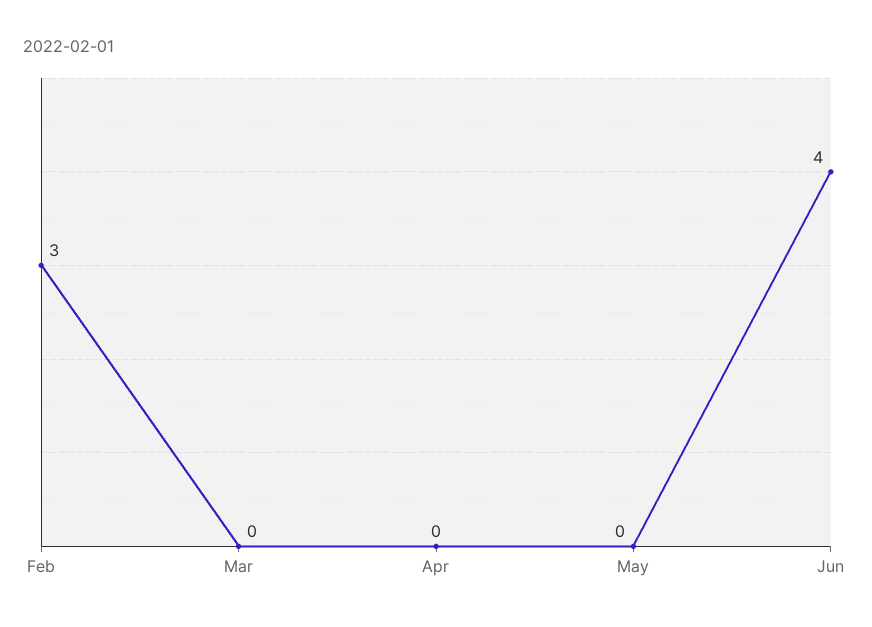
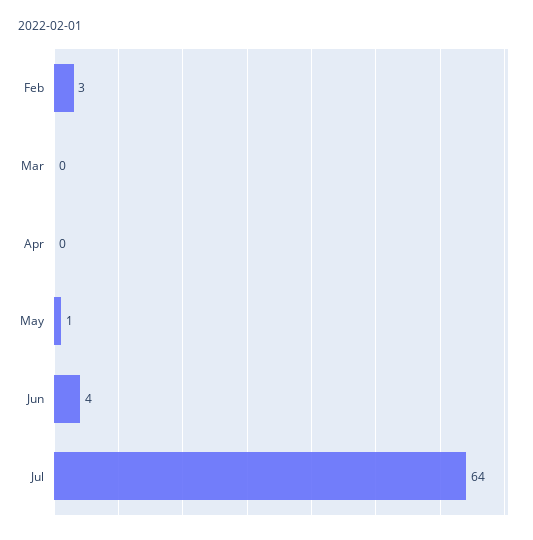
May: 0 -> 1
Jul: none -> 64

